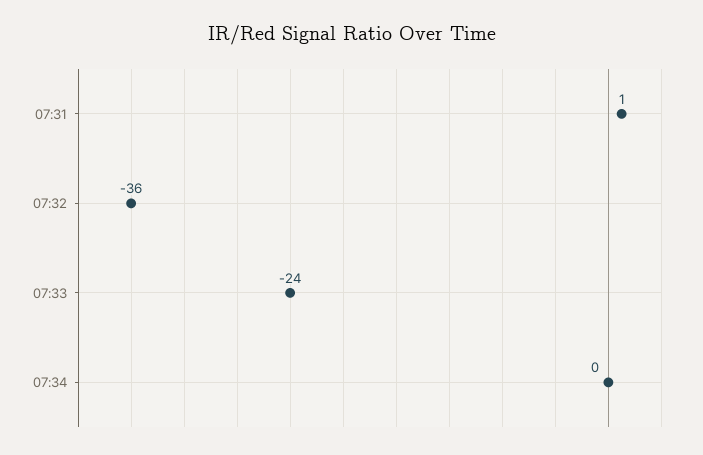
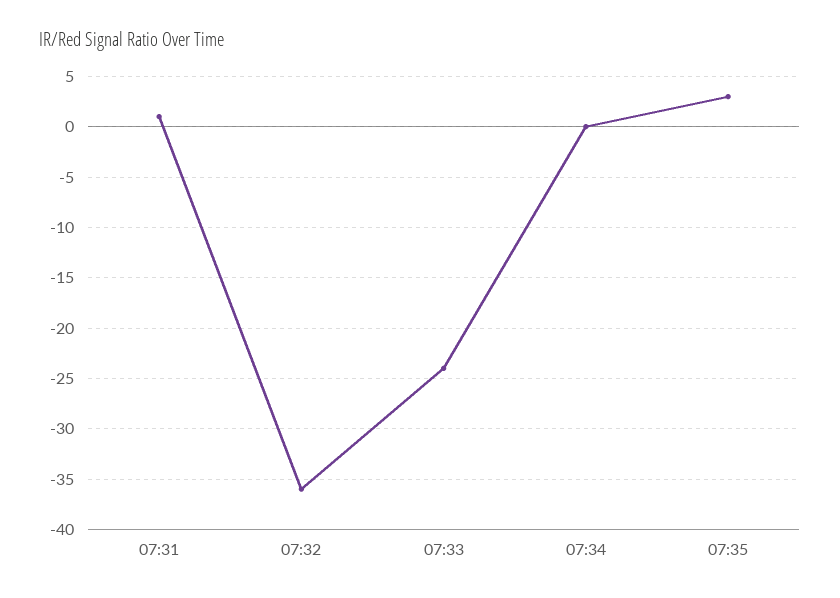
07:35: none -> 3

